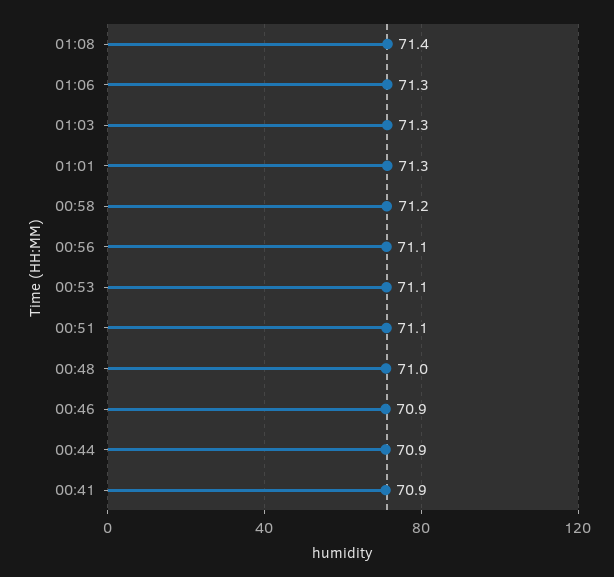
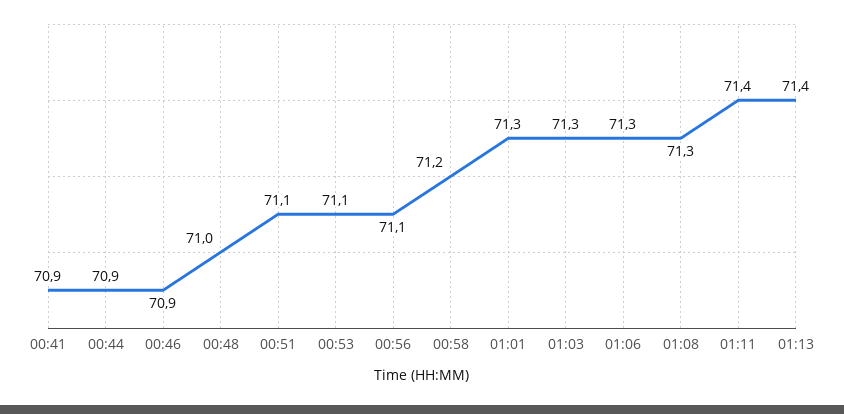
01:08: 71.4 -> 71.3
01:11: none -> 71.4
01:13: none -> 71.4

